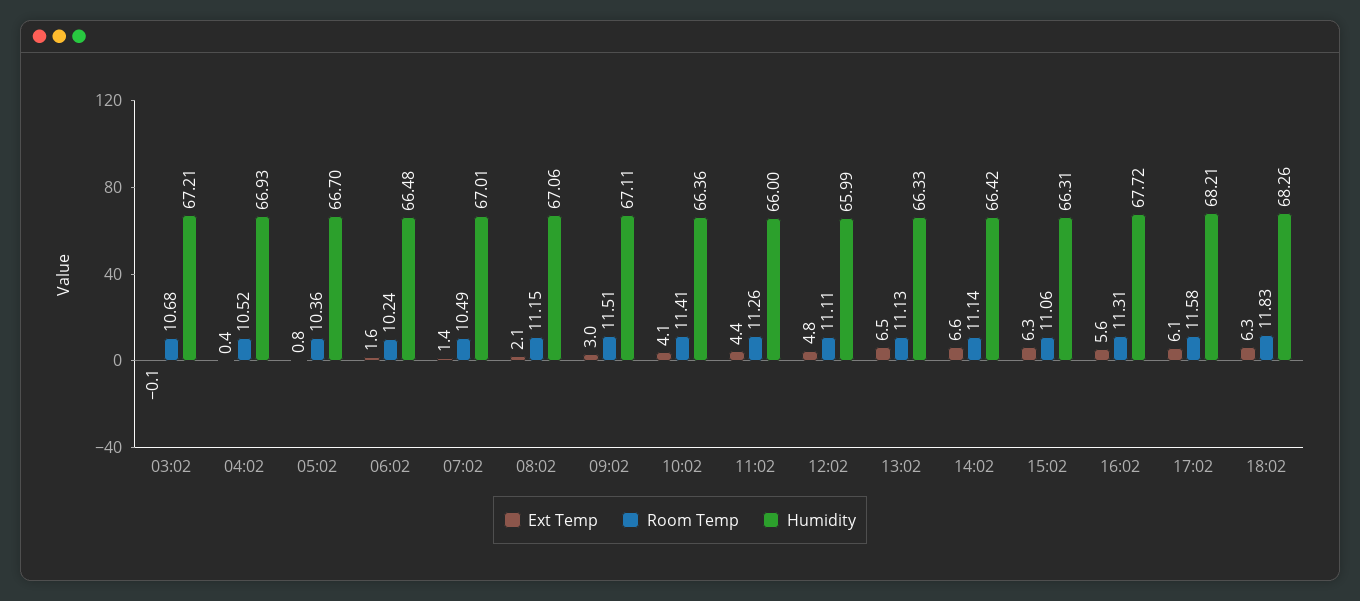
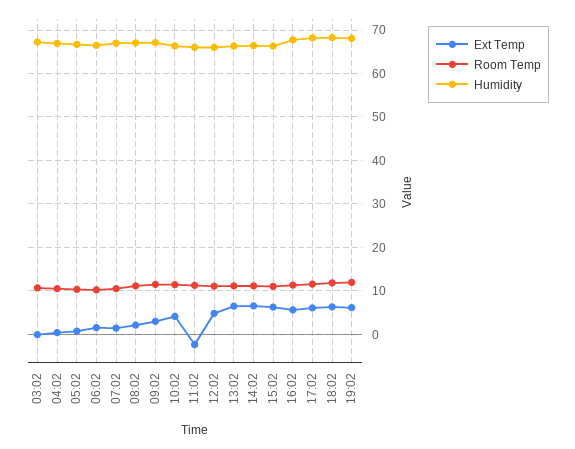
Ext Temp, 11:02: 4.4 -> -2
Ext Temp, 19:02: none -> 6
Room Temp, 19:02: none -> 12
Humidity, 19:02: none -> 68

